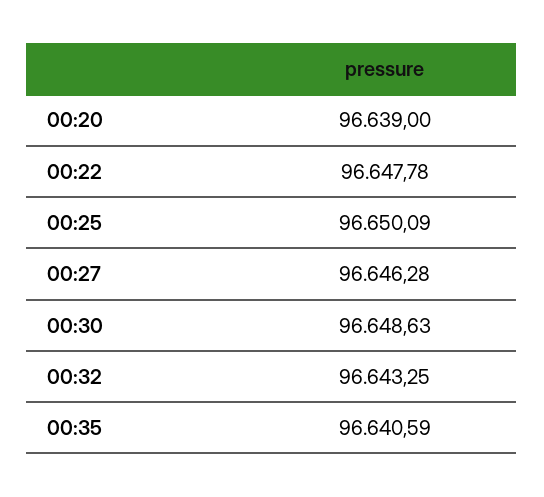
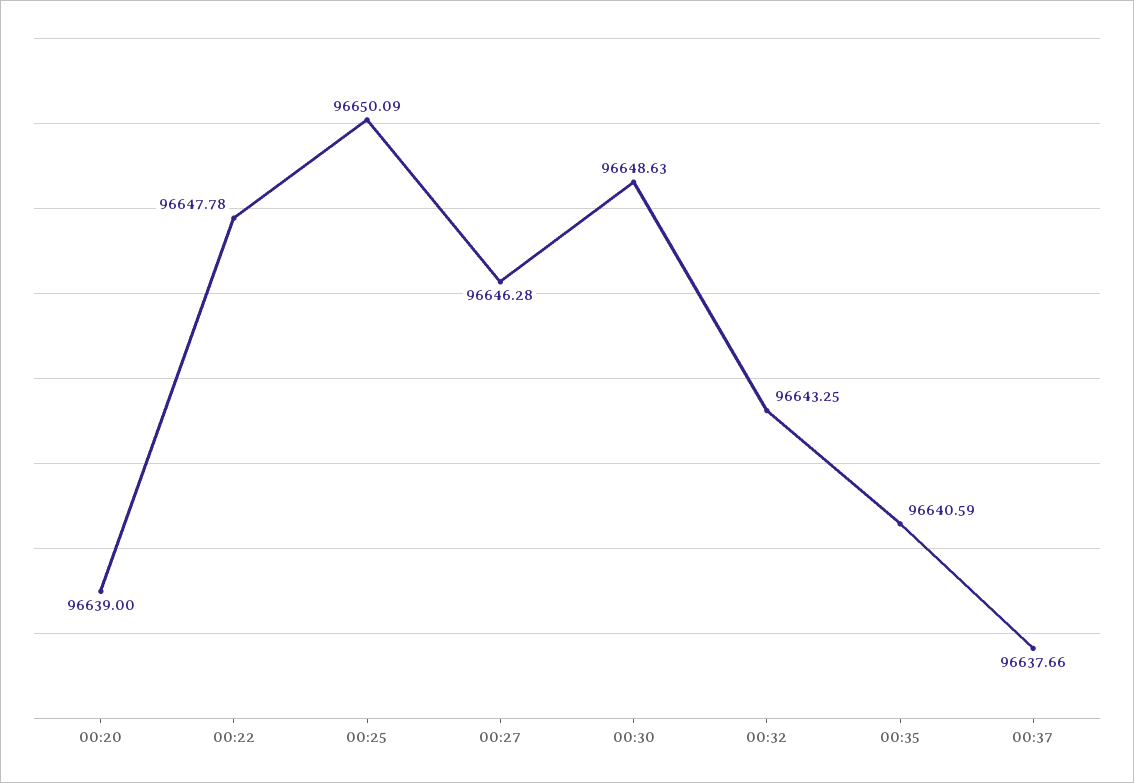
00:37: none -> 96637.66

